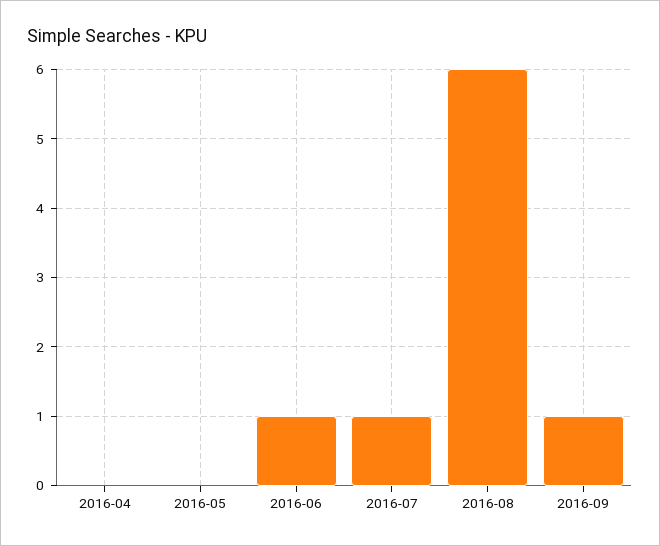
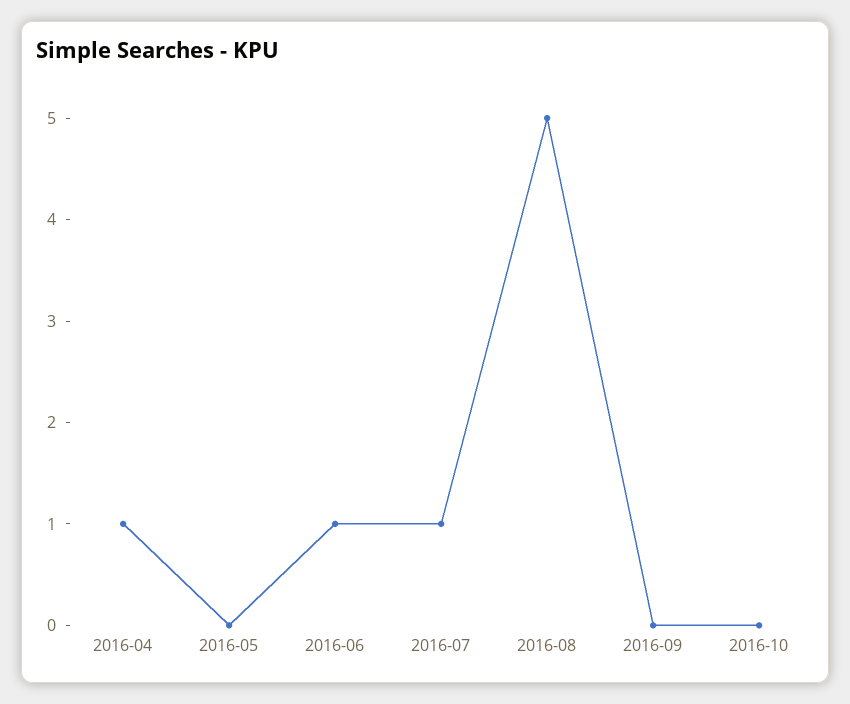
2016-04: 0 -> 1
2016-08: 6 -> 5
2016-09: 1 -> 0
2016-10: none -> 0

